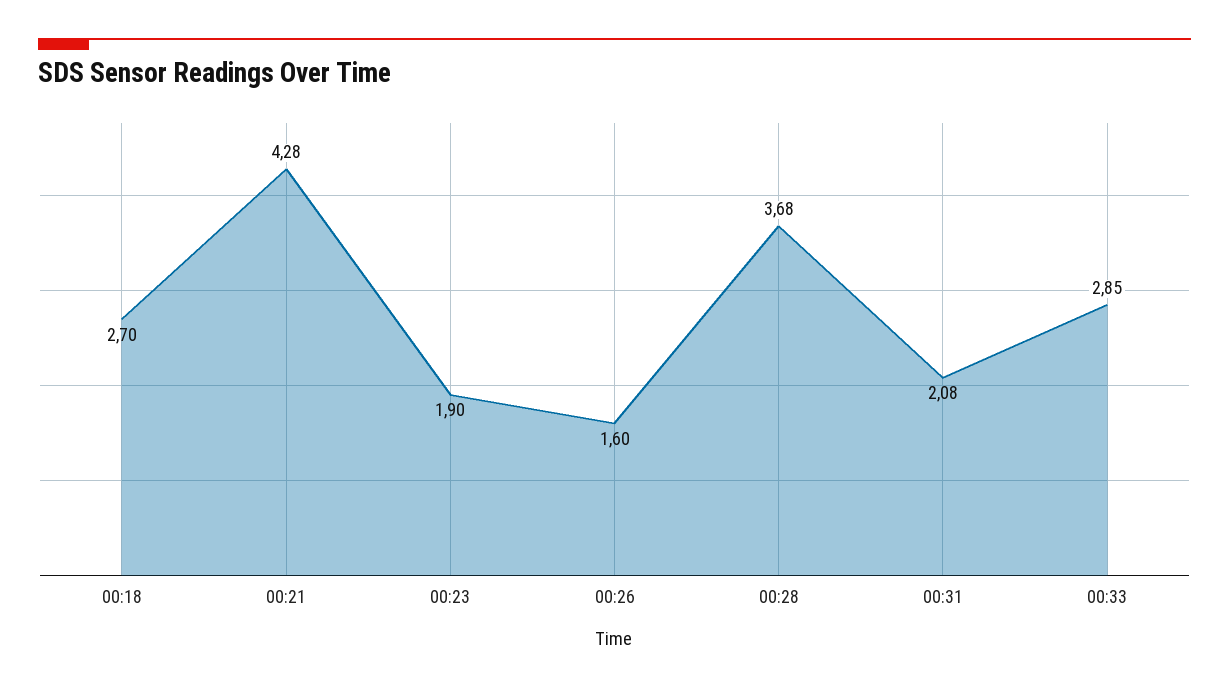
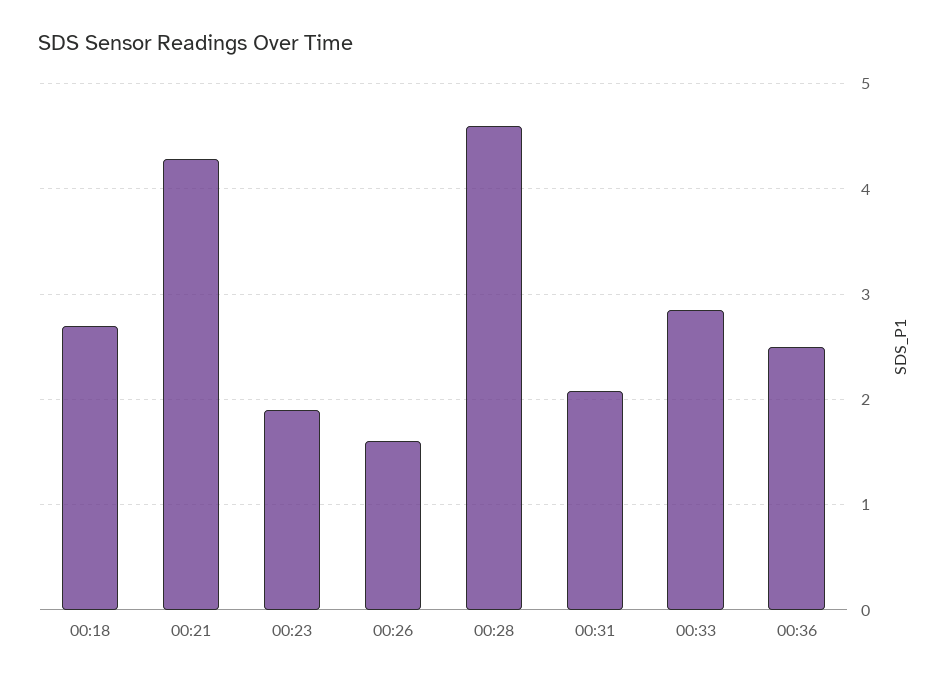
00:28: 3.68 -> 4.6
00:36: none -> 2.5

